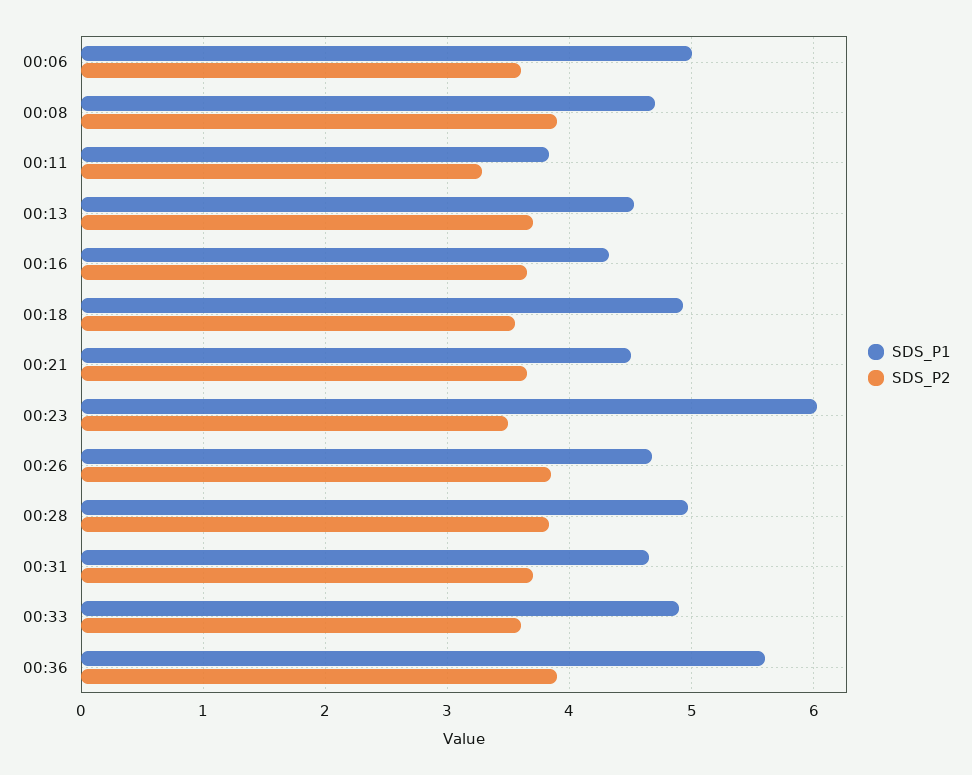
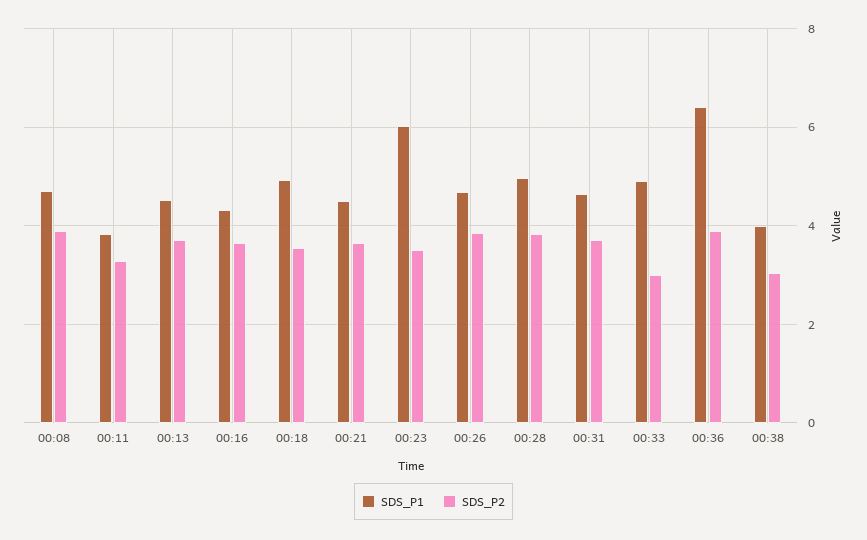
SDS_P1, 00:06: 5 -> none
SDS_P2, 00:06: 3.6 -> none
SDS_P2, 00:33: 3.6 -> 3
SDS_P1, 00:36: 5.6 -> 6.4
SDS_P1, 00:38: none -> 4
SDS_P2, 00:38: none -> 3

